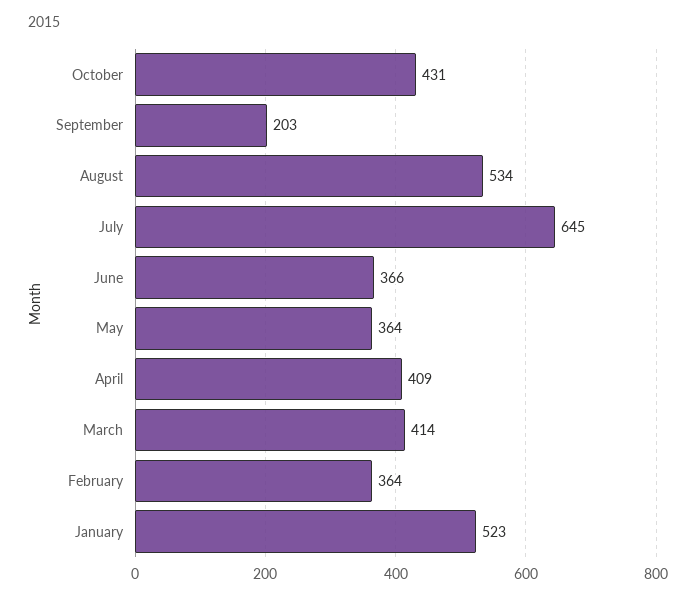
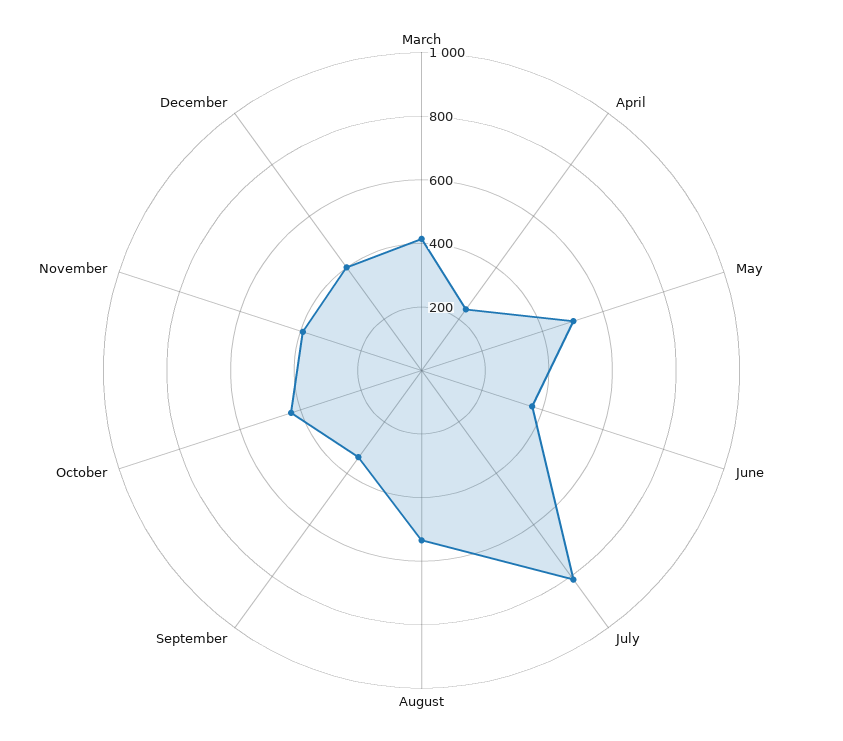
September: 203 -> 350
July: 645 -> 800
May: 364 -> 500
April: 409 -> 250
February: 364 -> none
January: 523 -> none
November: none -> 400
December: none -> 400

